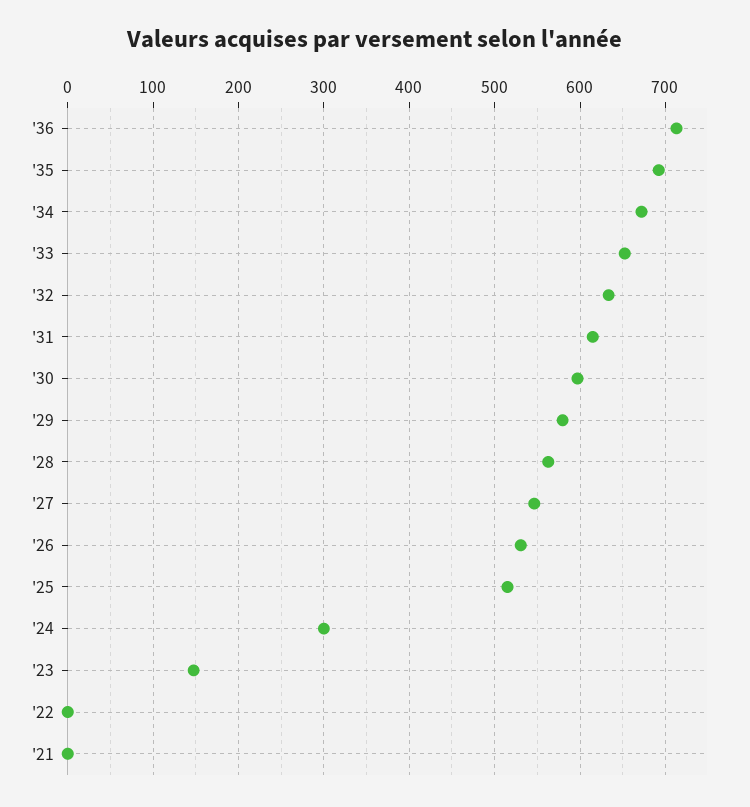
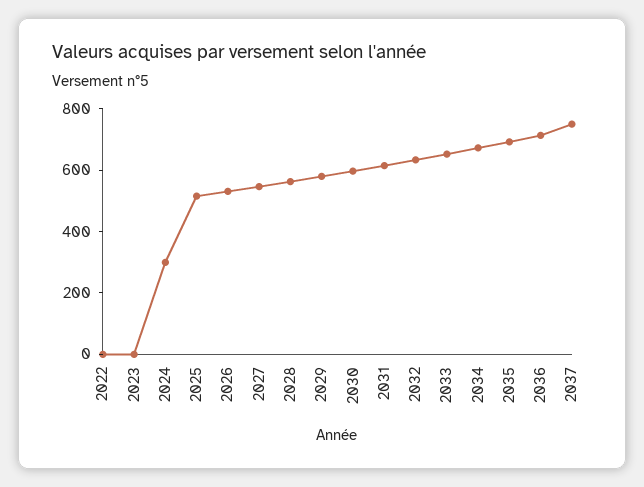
'23: 150 -> 0
'21: 0 -> none
2037: none -> 750

